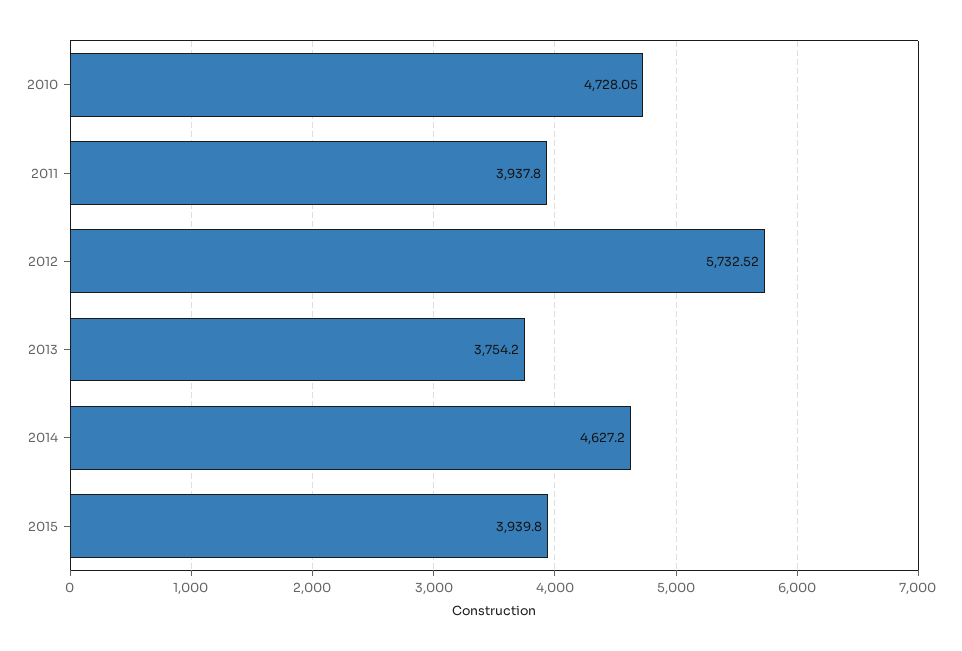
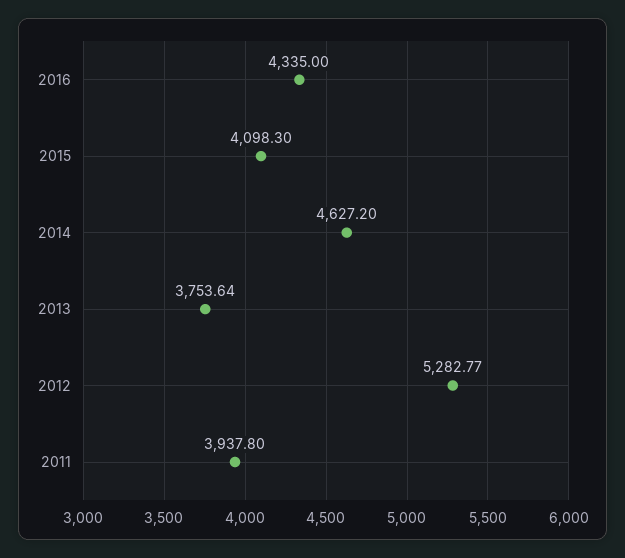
2010: 4728.05 -> none
2012: 5732.52 -> 5282.77
2013: 3754.2 -> 3753.64
2015: 3939.8 -> 4098.3
2016: none -> 4335

